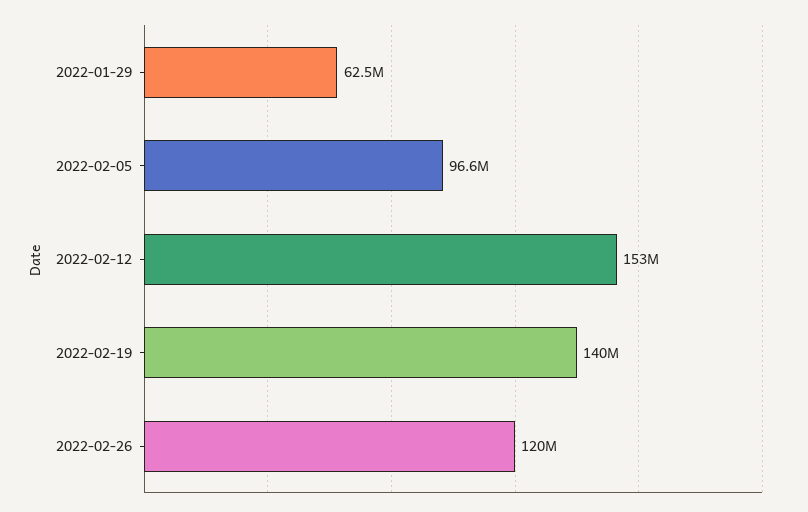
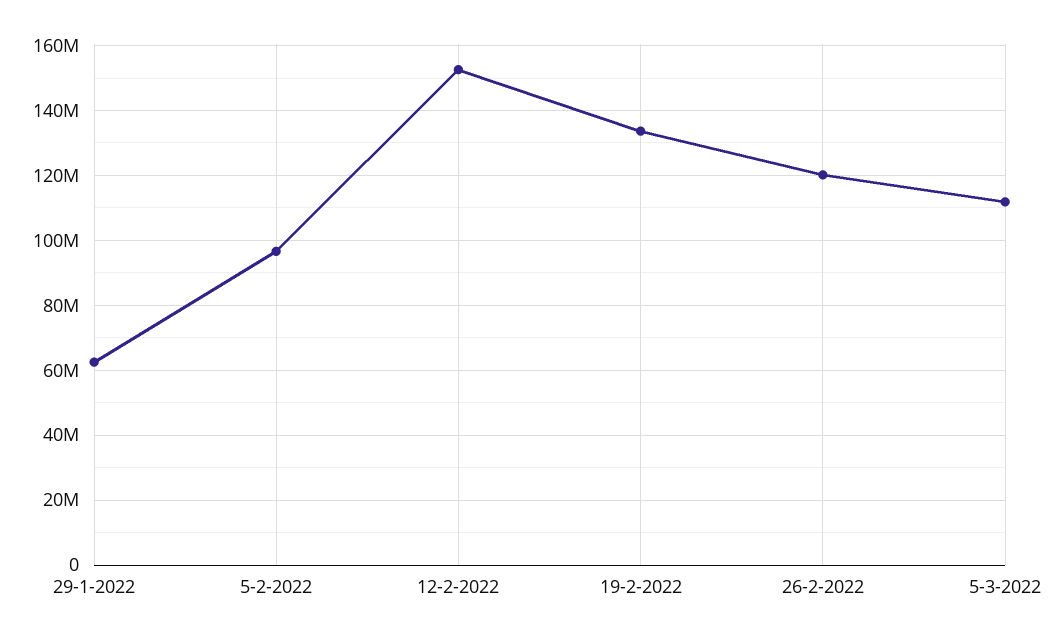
2022-02-19: 140000000 -> 134000000
5-3-2022: none -> 112000000

